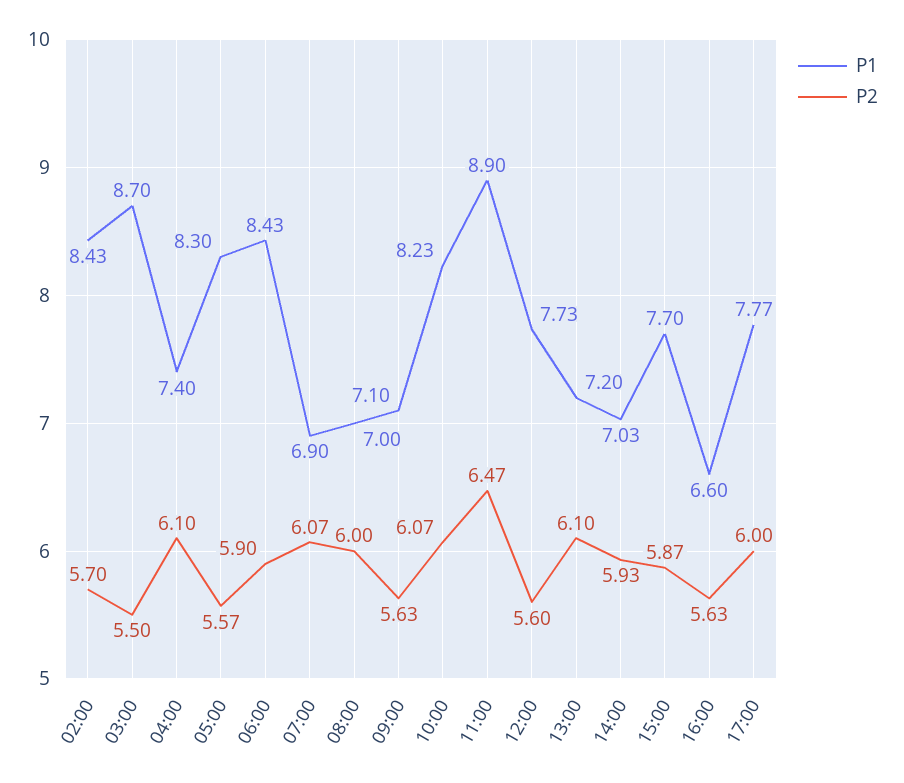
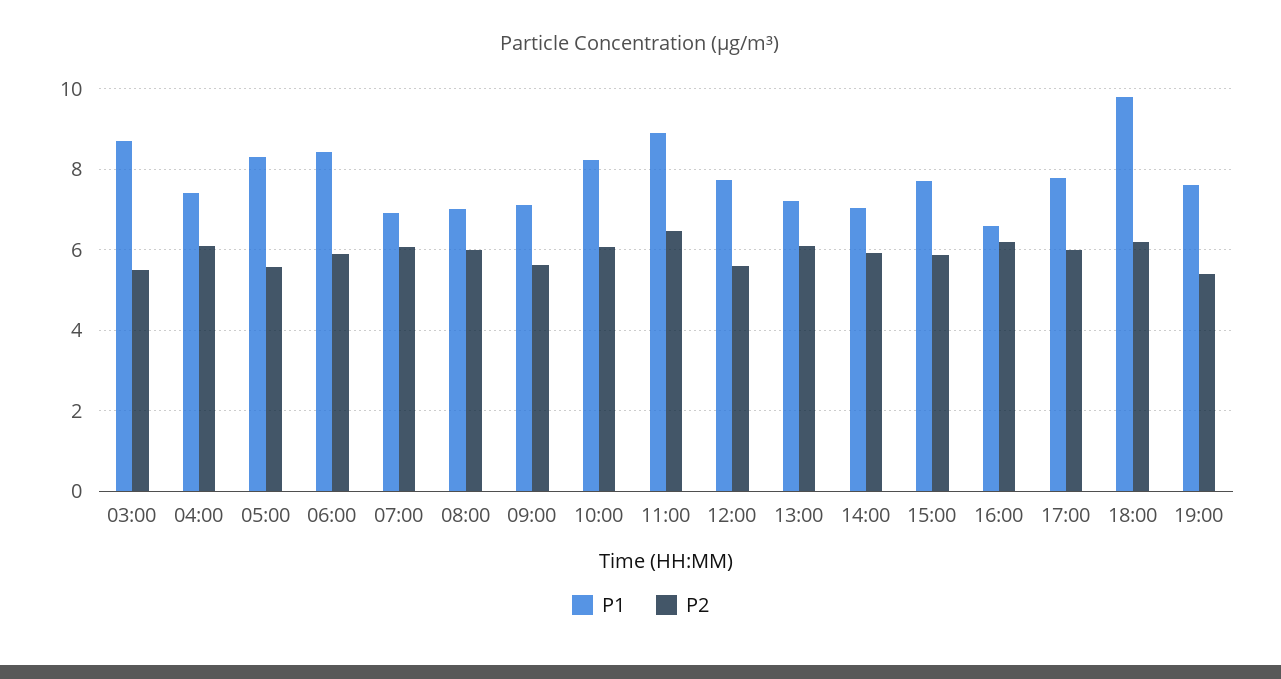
P1, 02:00: 8.43 -> none
P2, 02:00: 5.7 -> none
P2, 16:00: 5.63 -> 6.2
P1, 18:00: none -> 9.8
P2, 18:00: none -> 6.2
P1, 19:00: none -> 7.6
P2, 19:00: none -> 5.4

